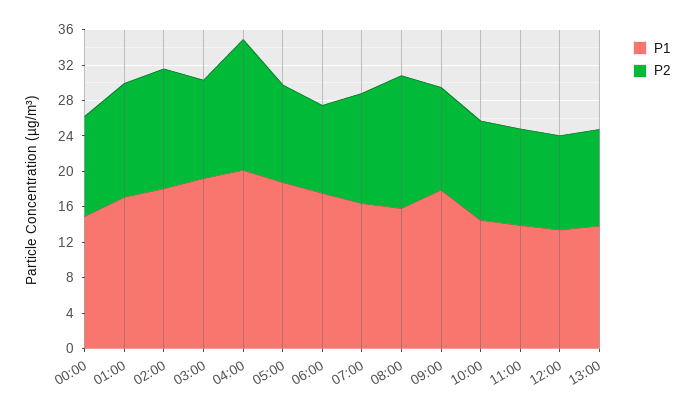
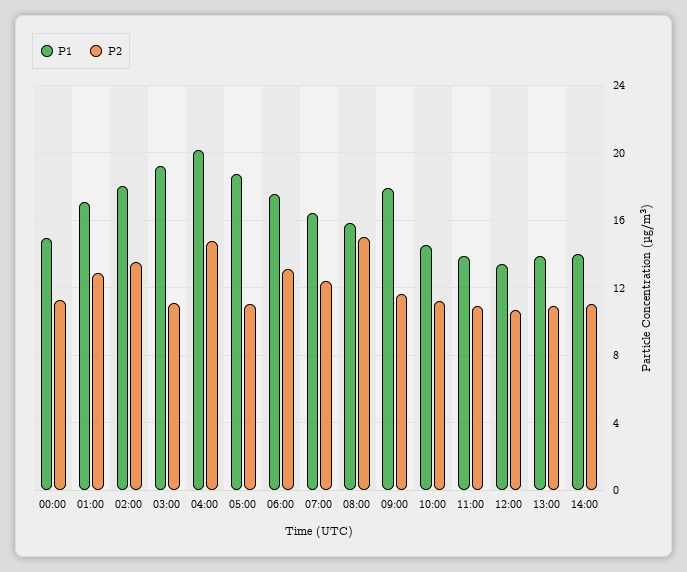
P2, 06:00: 10 -> 13
P1, 14:00: none -> 14
P2, 14:00: none -> 11

